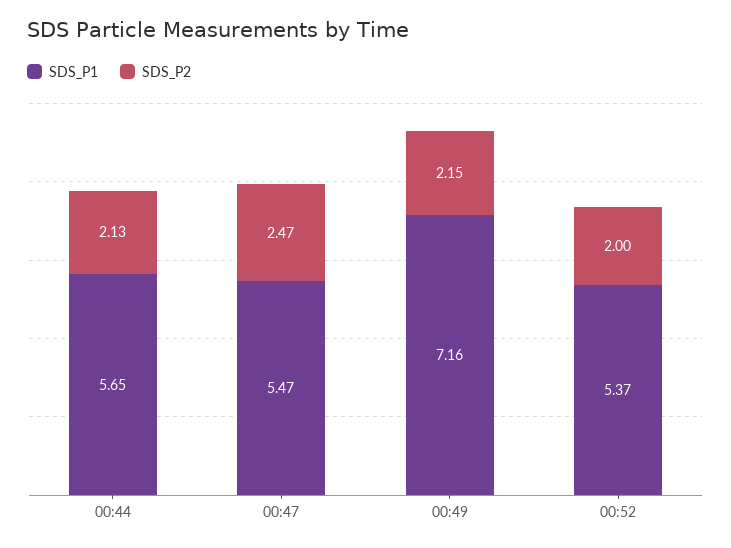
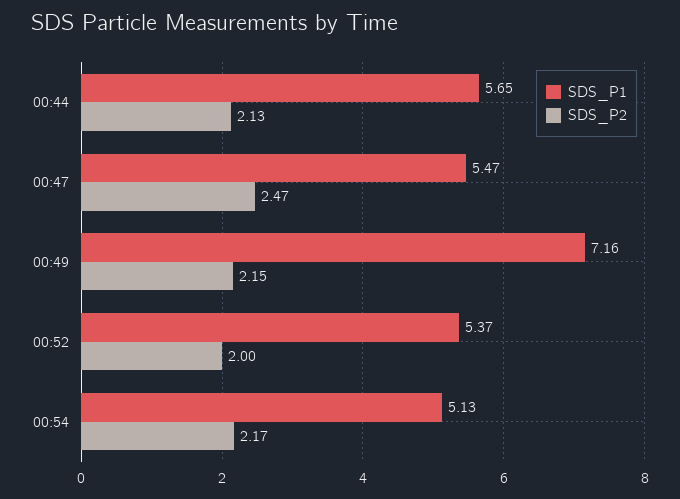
SDS_P1, 00:54: none -> 5.13
SDS_P2, 00:54: none -> 2.17

